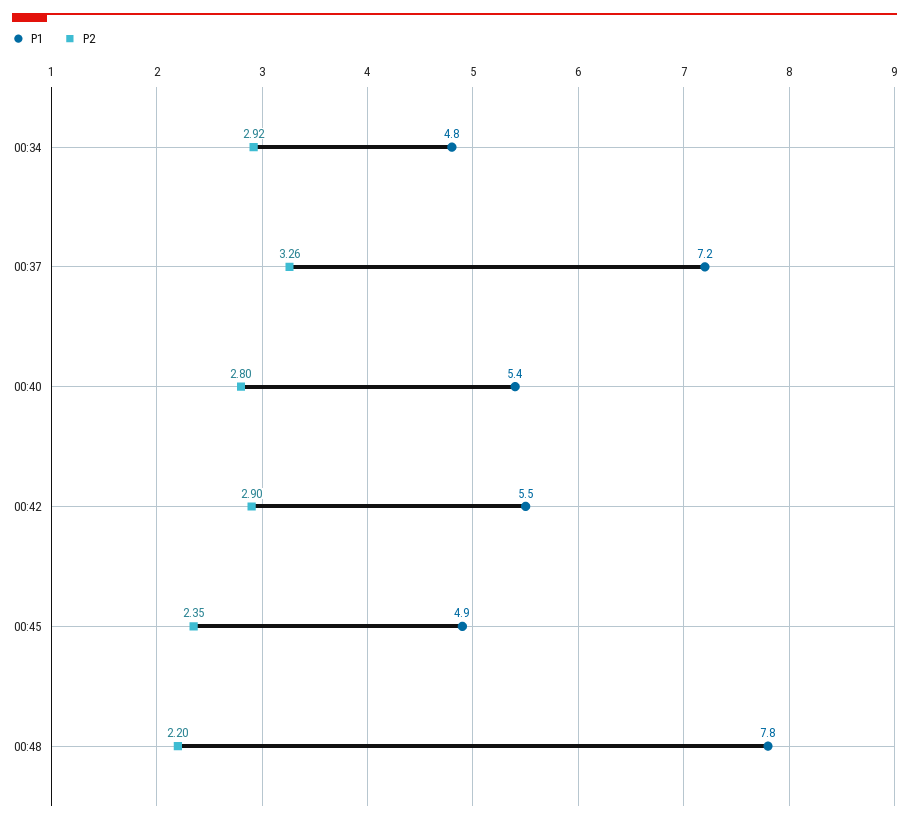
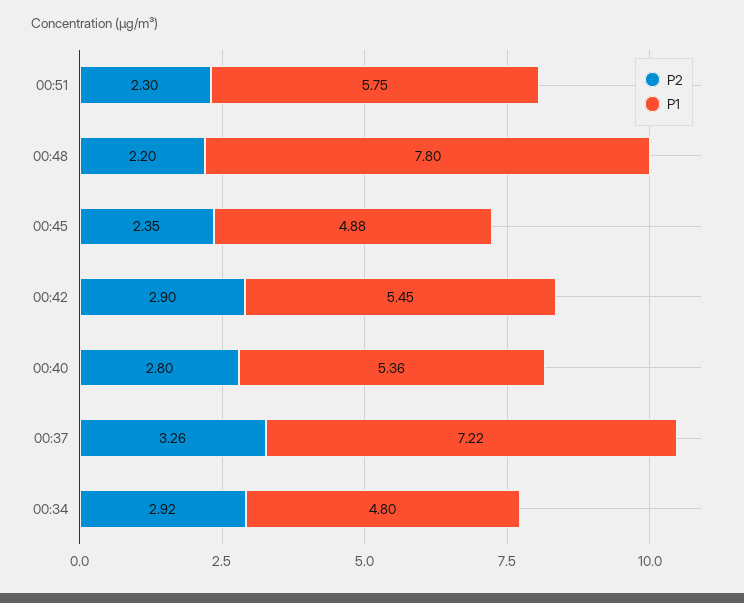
P2, 00:51: none -> 2.3
P1, 00:51: none -> 5.75

